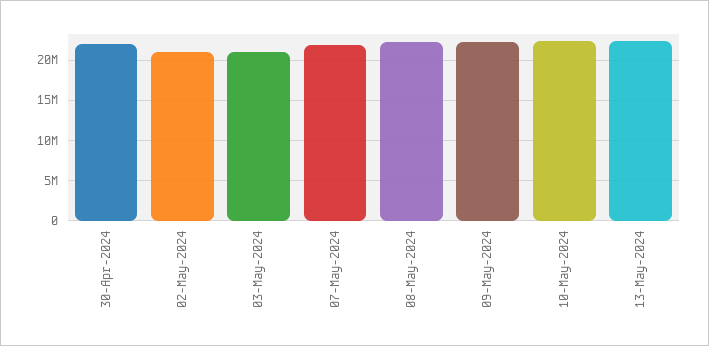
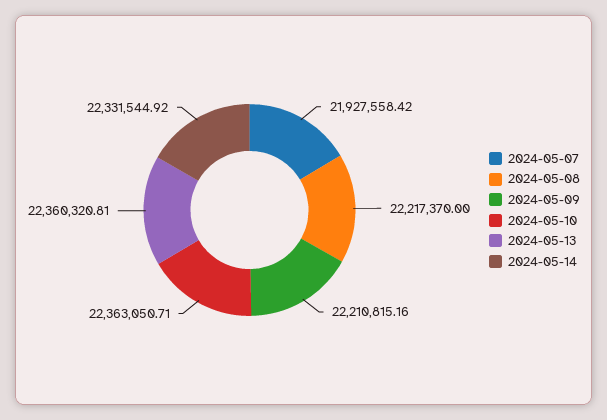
30-Apr-2024: 22000000 -> none
02-May-2024: 21000000 -> none
03-May-2024: 21000000 -> none
2024-05-14: none -> 22331544.92

